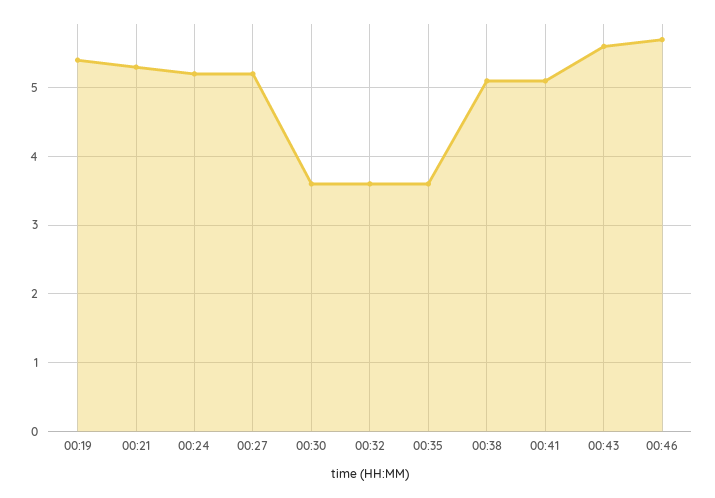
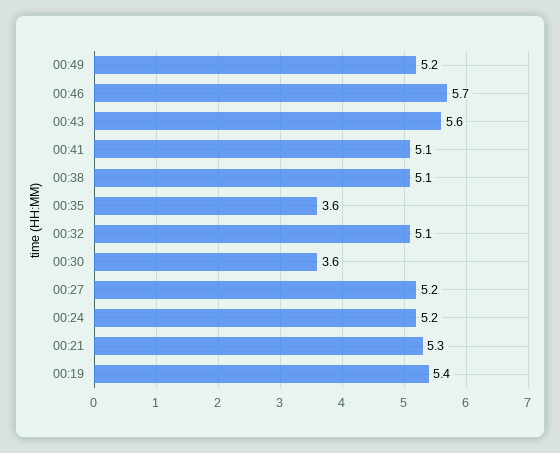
00:32: 3.6 -> 5.1
00:49: none -> 5.2

